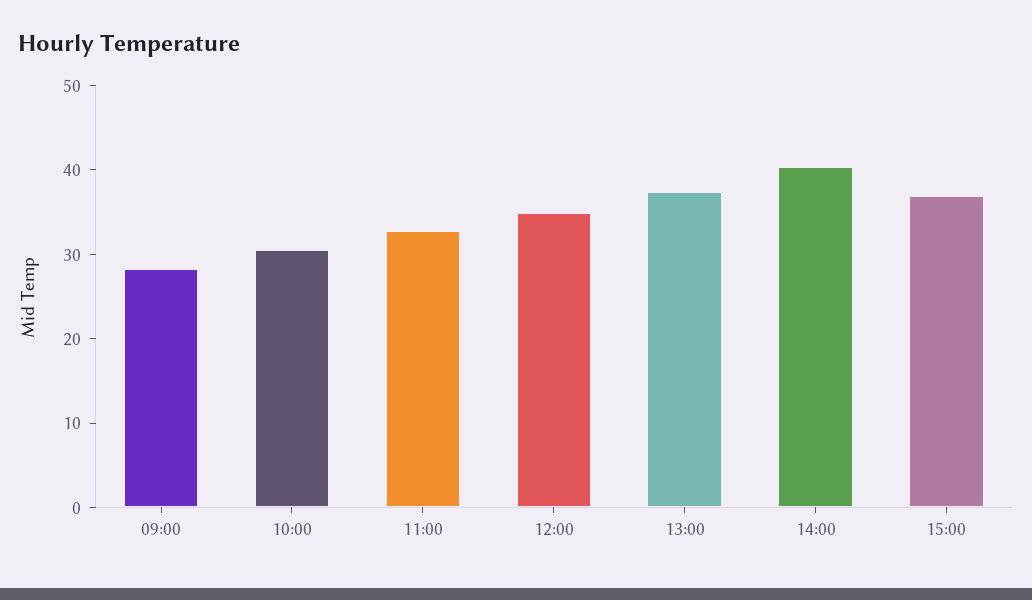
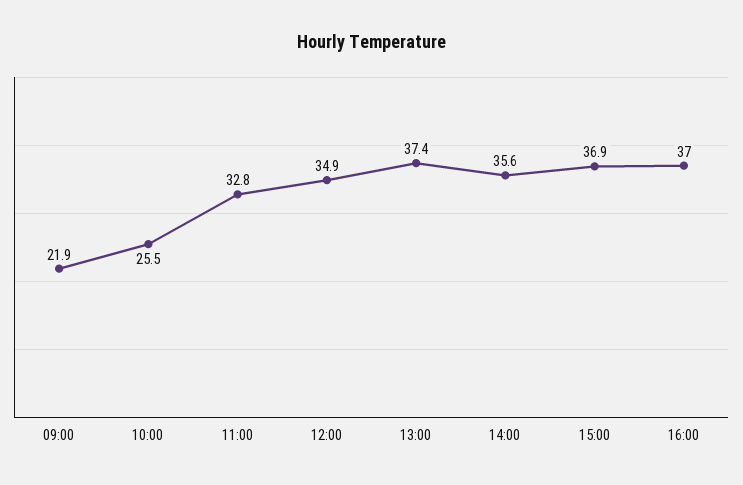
09:00: 28 -> 21.9
10:00: 30 -> 25.5
14:00: 40 -> 35.6
16:00: none -> 37

